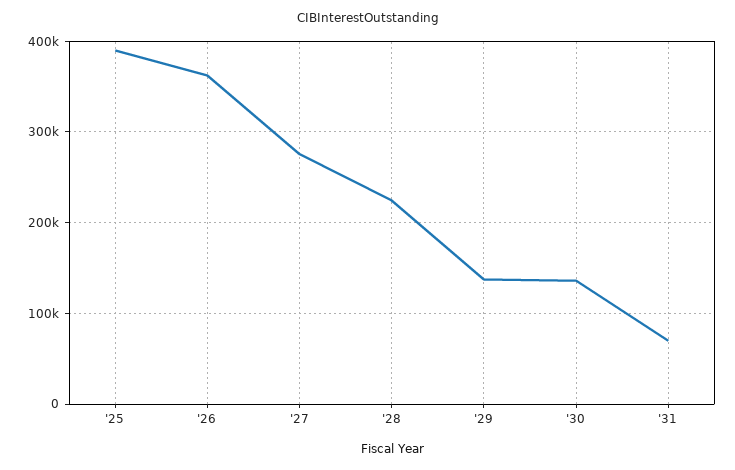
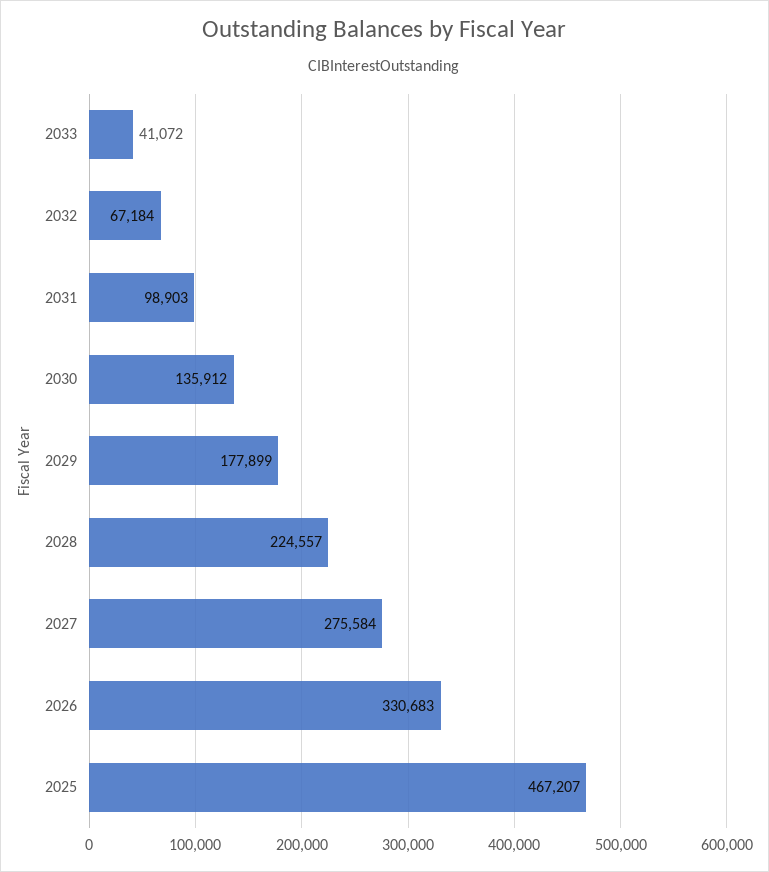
'25: 390000 -> 467207
'26: 360000 -> 330683
'29: 140000 -> 177899
'31: 70000 -> 98903
2033: none -> 41072
2032: none -> 67184

